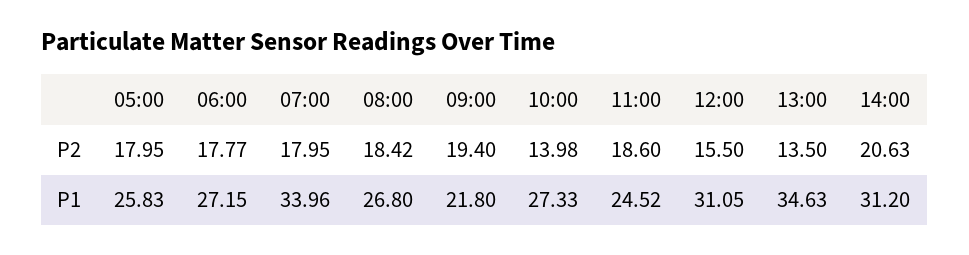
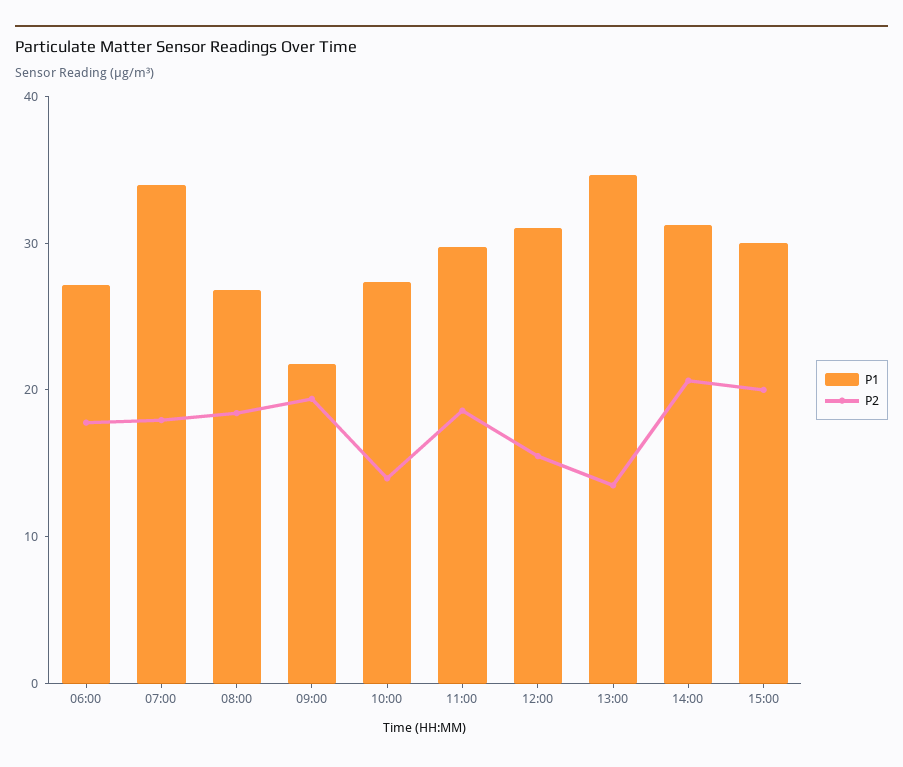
P2, 05:00: 17.95 -> none
P1, 05:00: 25.83 -> none
P1, 11:00: 24.52 -> 30
P1, 15:00: none -> 30
P2, 15:00: none -> 20

